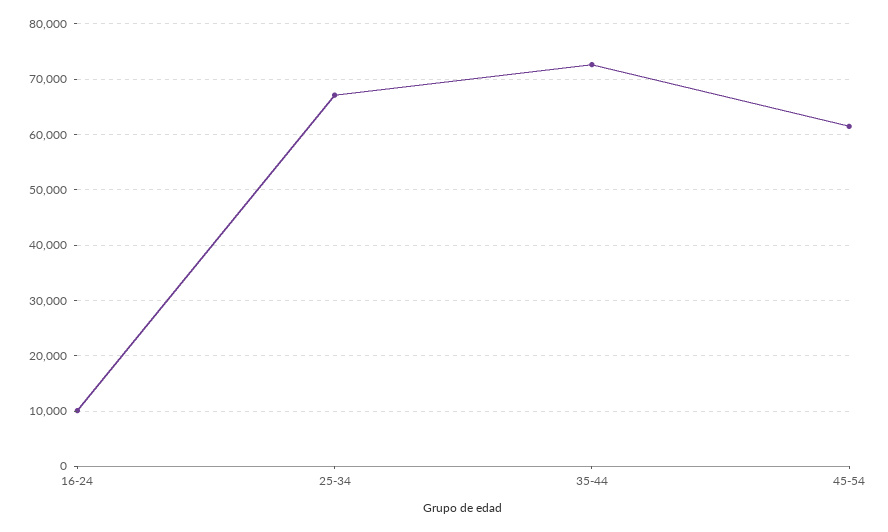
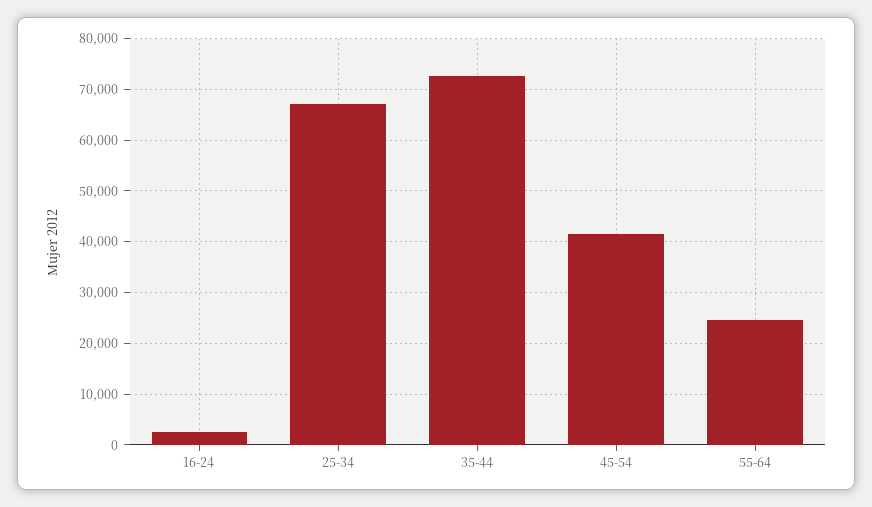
16-24: 10000 -> 2000
45-54: 62000 -> 42000
55-64: none -> 24000

